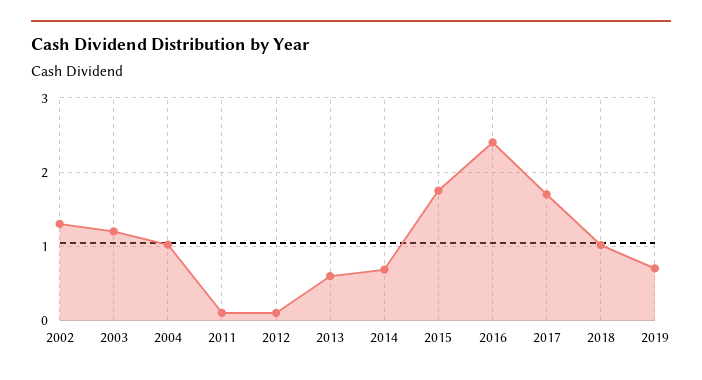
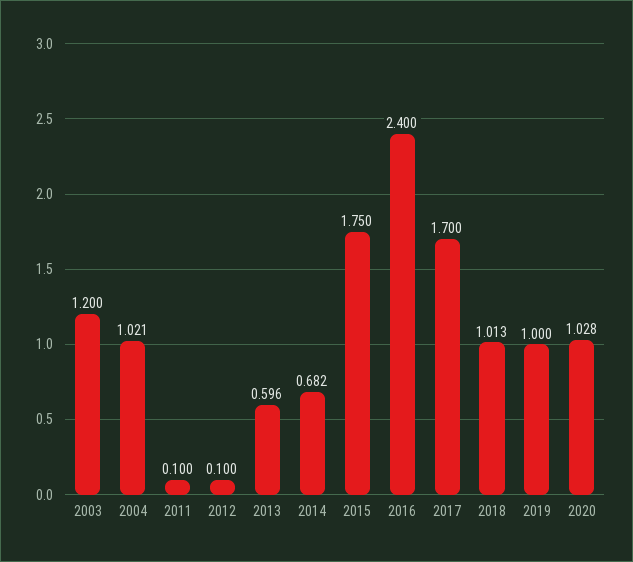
2002: 1.3 -> none
2019: 0.7 -> 1
2020: none -> 1.028

